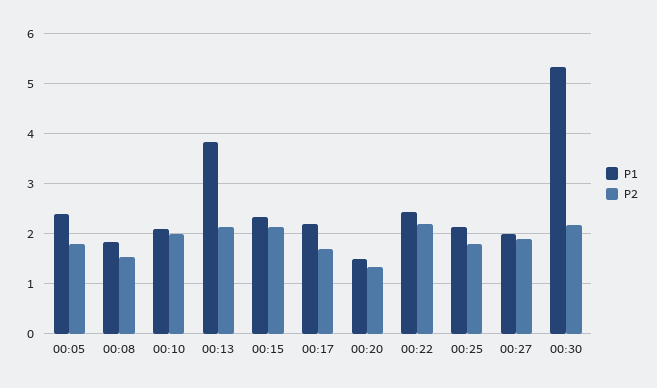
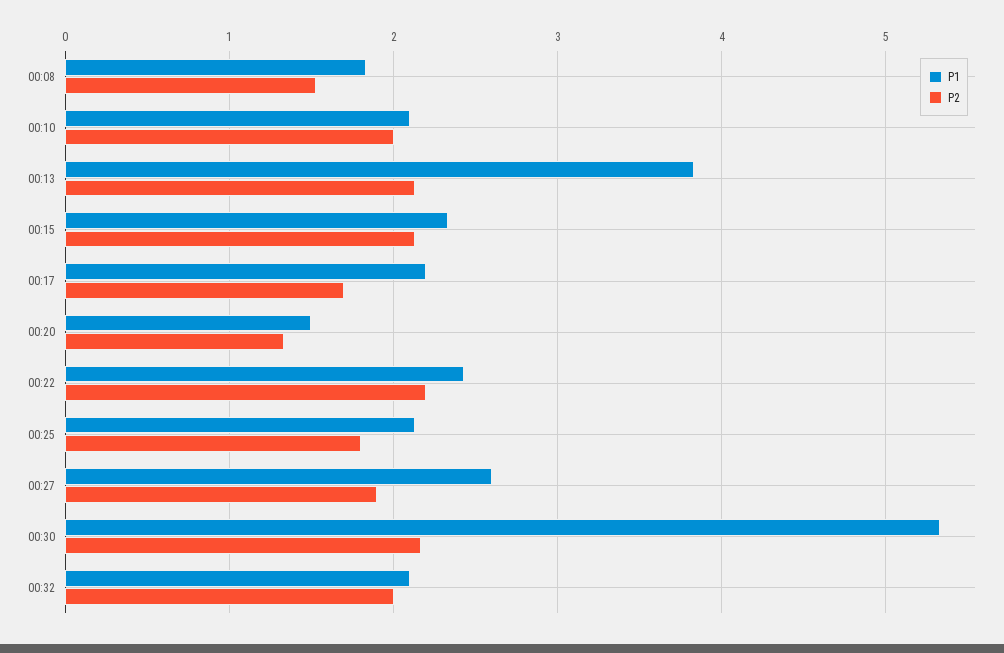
P1, 00:05: 2.4 -> none
P2, 00:05: 1.8 -> none
P1, 00:27: 2 -> 2.6
P1, 00:32: none -> 2.1
P2, 00:32: none -> 2

